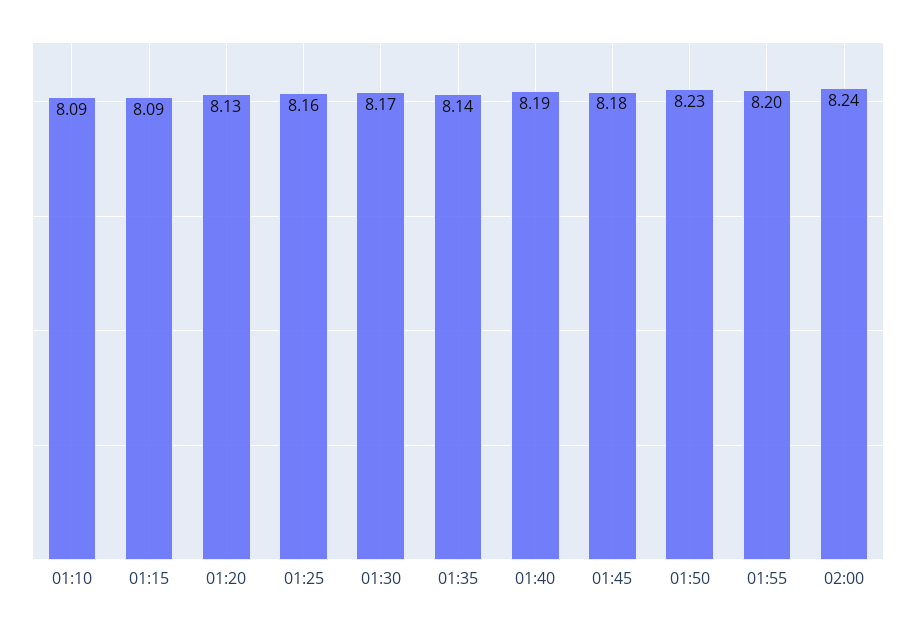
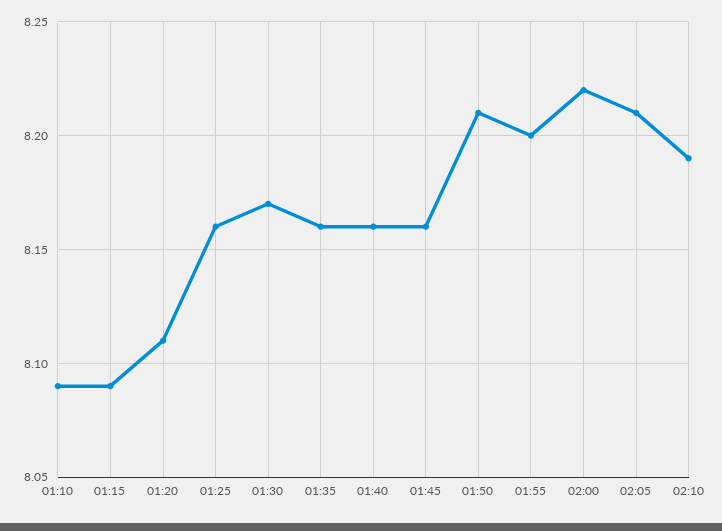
01:20: 8.13 -> 8.11
01:35: 8.14 -> 8.16
01:40: 8.19 -> 8.16
01:45: 8.18 -> 8.16
01:50: 8.23 -> 8.21
02:00: 8.24 -> 8.22
02:05: none -> 8.21
02:10: none -> 8.19

